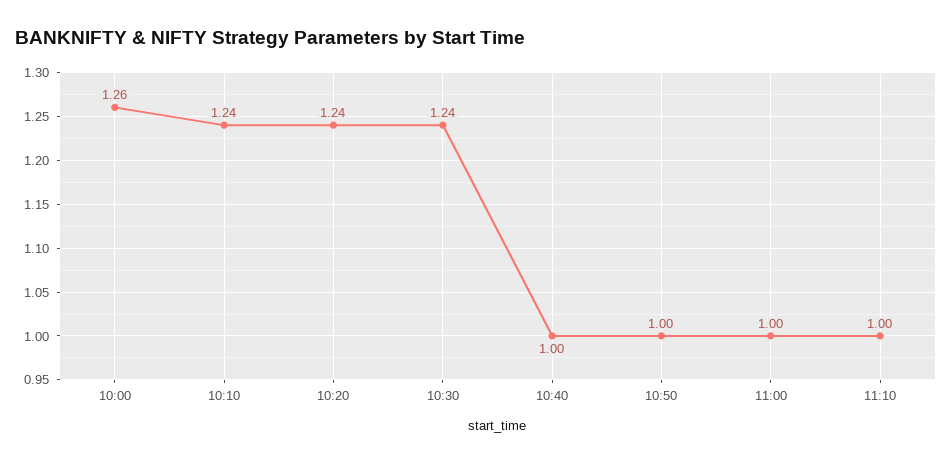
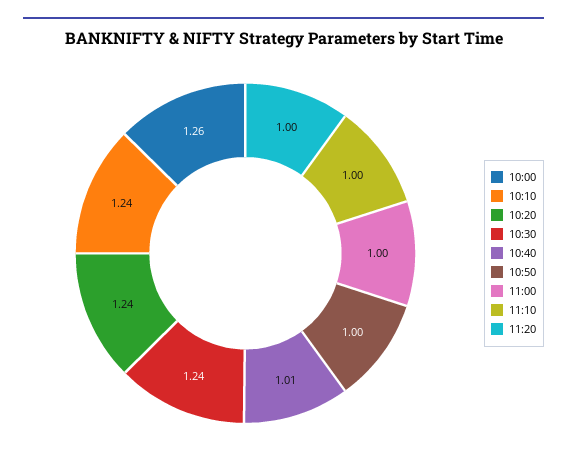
10:40: 1 -> 1.01
11:20: none -> 1

